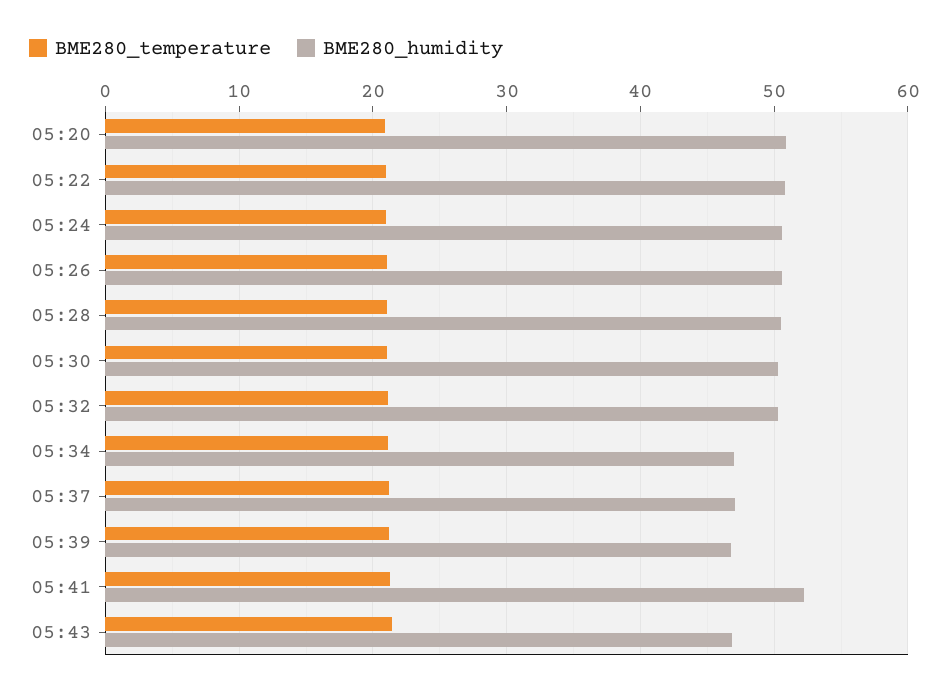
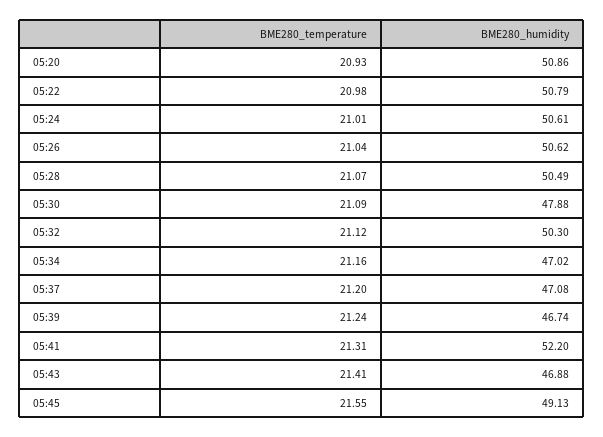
BME280_humidity, 05:30: 50 -> 47.88
BME280_temperature, 05:45: none -> 21.55
BME280_humidity, 05:45: none -> 49.13

